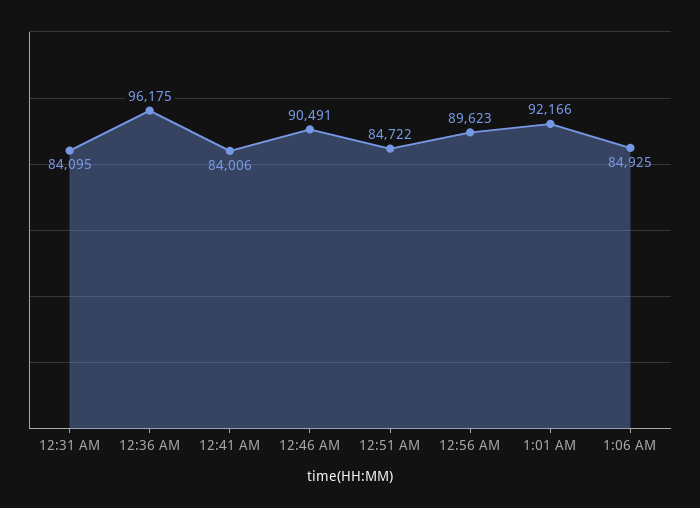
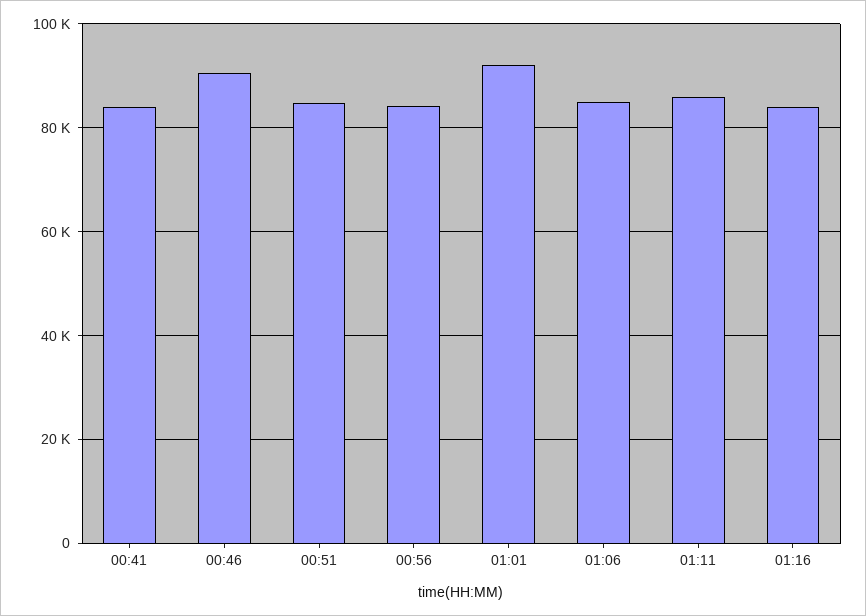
12:31 AM: 84095 -> none
12:36 AM: 96175 -> none
12:56 AM: 89623 -> 84000
01:11: none -> 86000
01:16: none -> 84000

